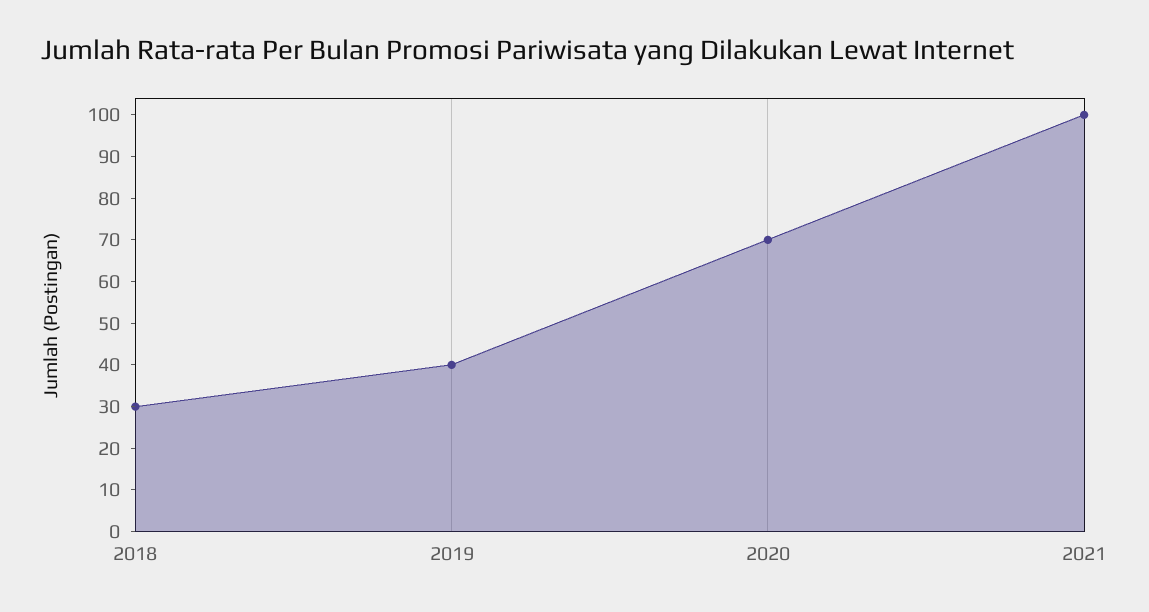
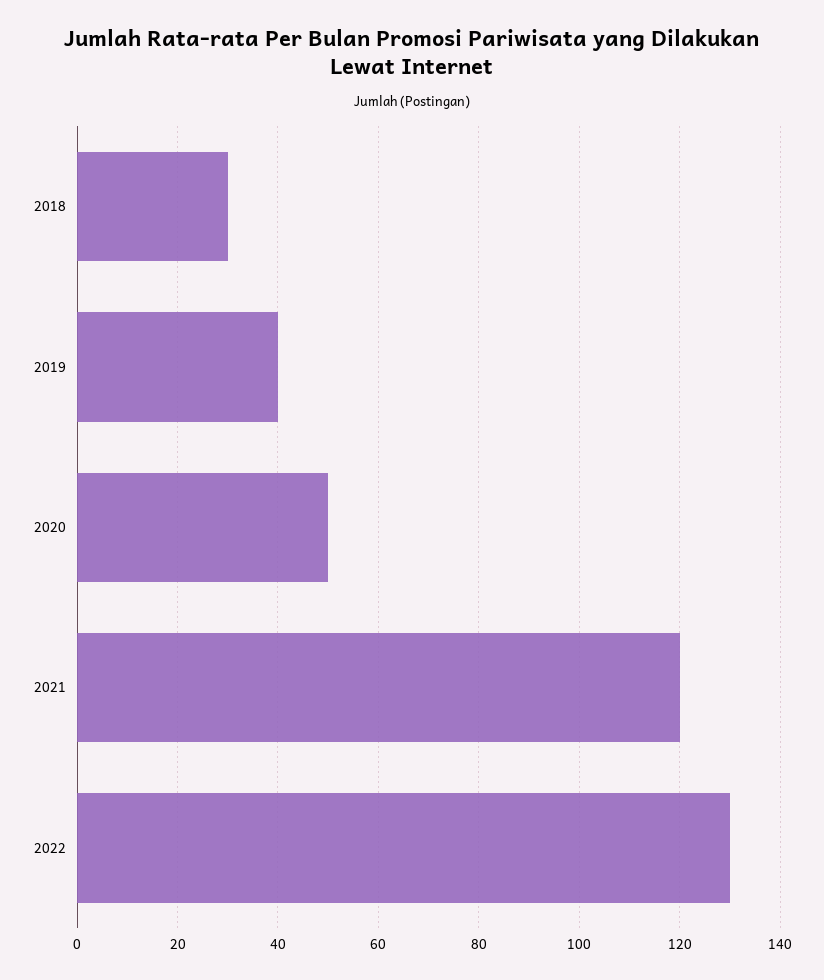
2020: 70 -> 50
2021: 100 -> 120
2022: none -> 130

